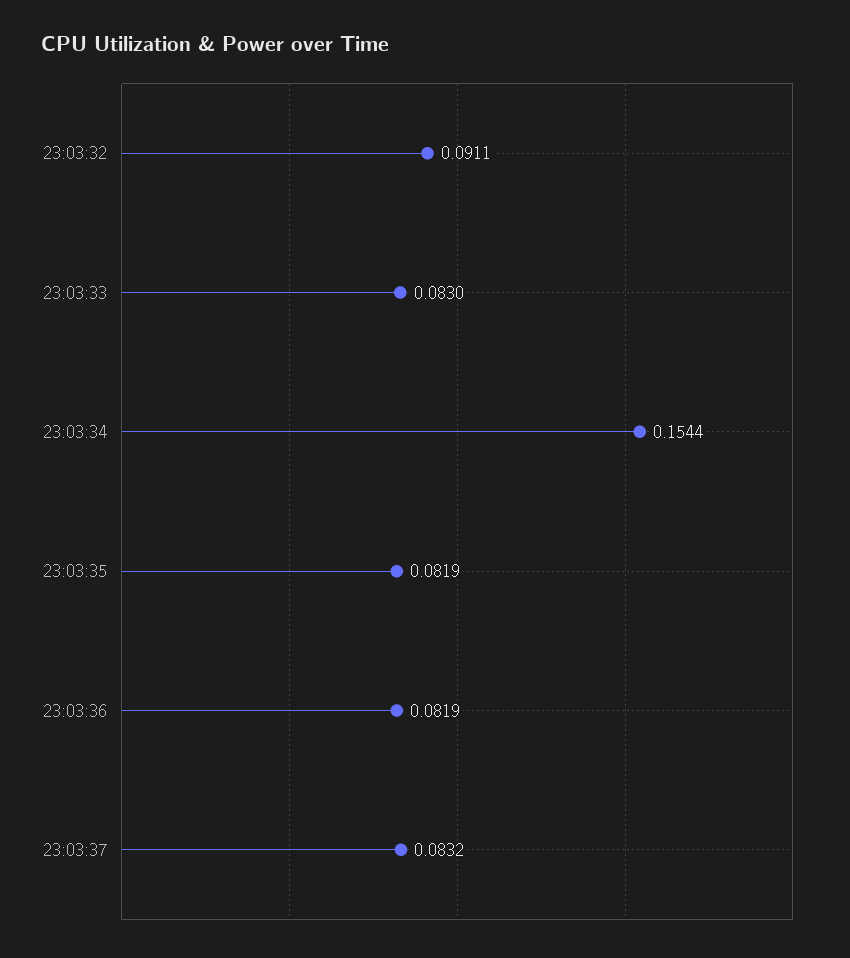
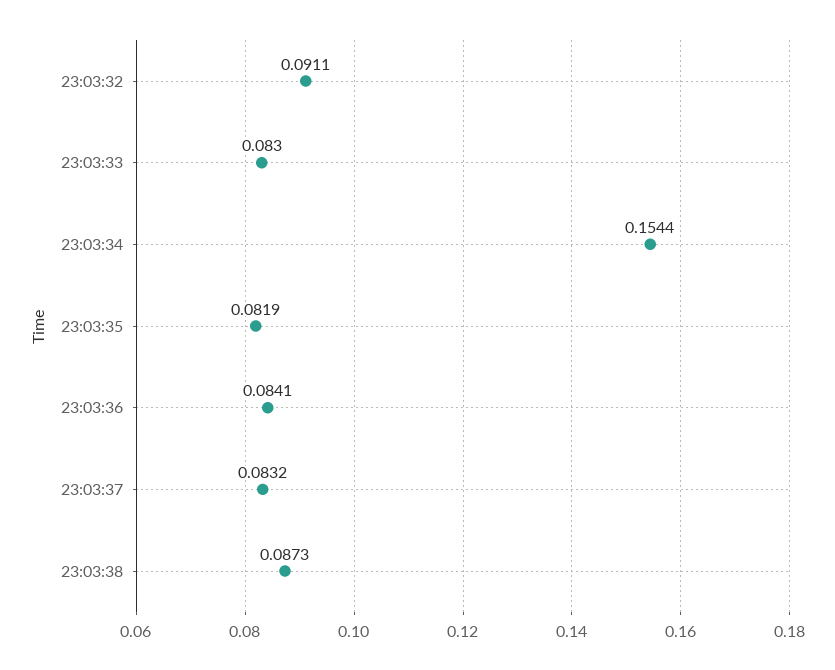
23:03:36: 0.0819 -> 0.0841
23:03:38: none -> 0.0873

